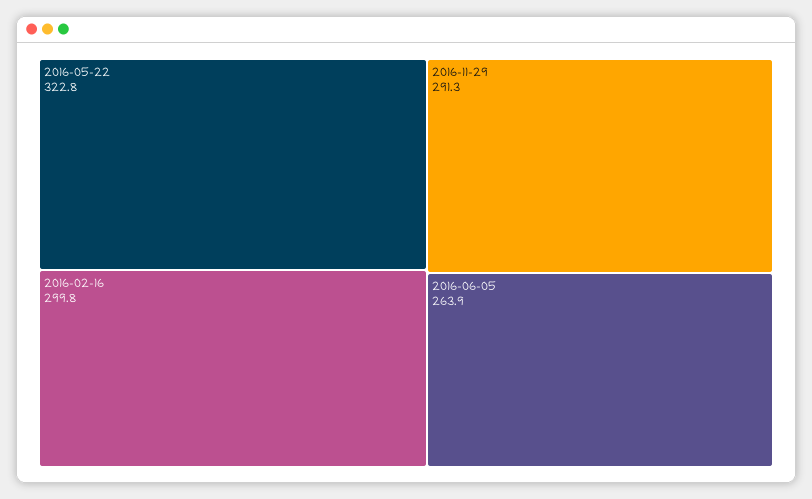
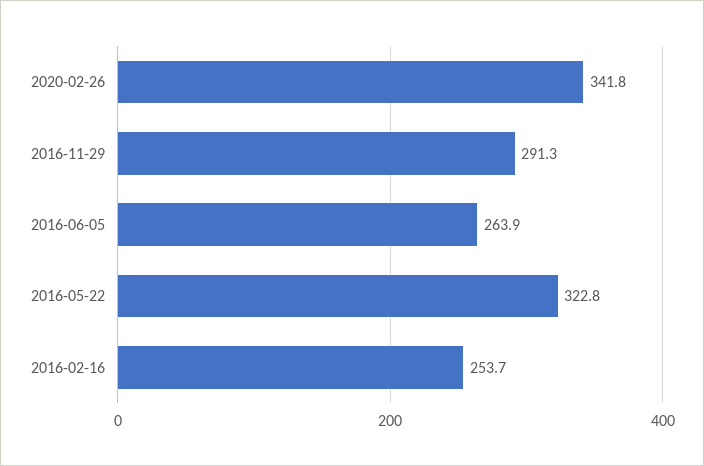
2016-02-16: 299.8 -> 253.7
2020-02-26: none -> 341.8

